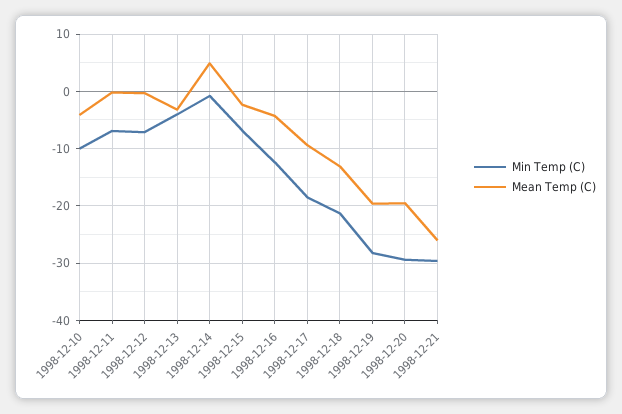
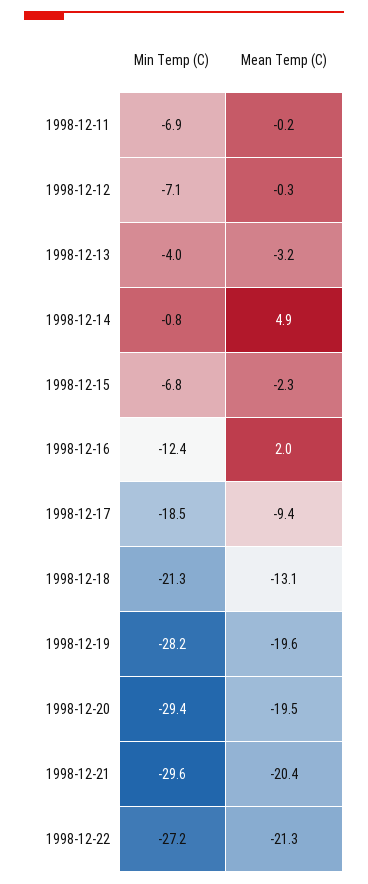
Min Temp (C), 1998-12-10: -10 -> none
Mean Temp (C), 1998-12-10: -4 -> none
Mean Temp (C), 1998-12-16: -4 -> 2
Mean Temp (C), 1998-12-21: -26 -> -20.4
Min Temp (C), 1998-12-22: none -> -27.2
Mean Temp (C), 1998-12-22: none -> -21.3

